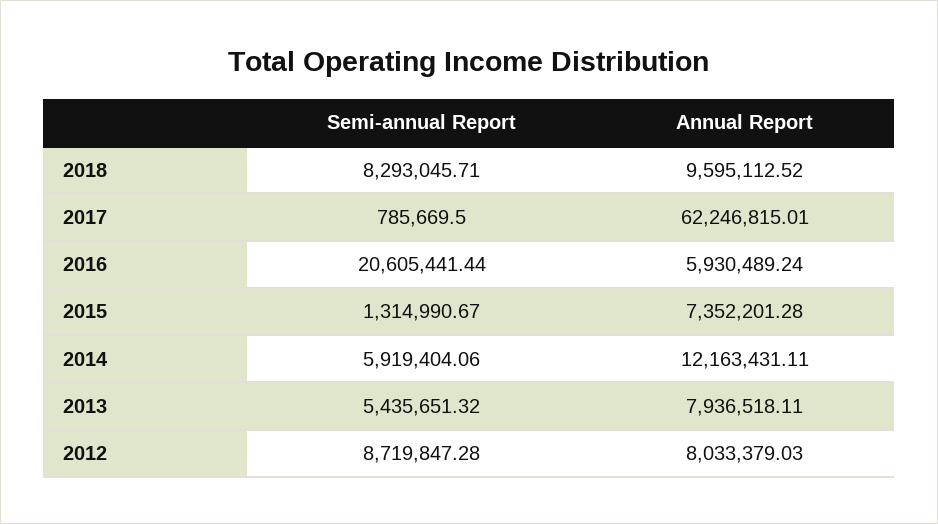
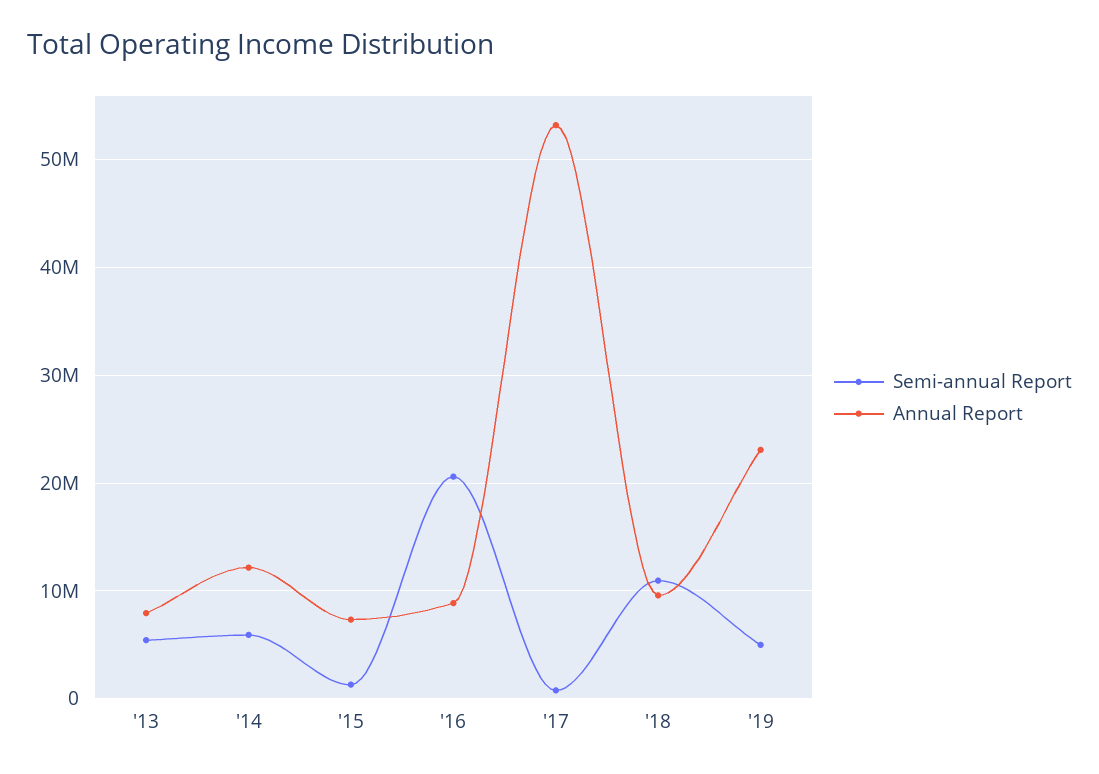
Semi-annual Report, 2018: 8293045.71 -> 11000000
Annual Report, 2017: 62246815.01 -> 53000000
Annual Report, 2016: 5930489.24 -> 9000000
Semi-annual Report, 2012: 8719847.28 -> none
Annual Report, 2012: 8033379.03 -> none
Semi-annual Report, '19: none -> 5000000
Annual Report, '19: none -> 23000000

